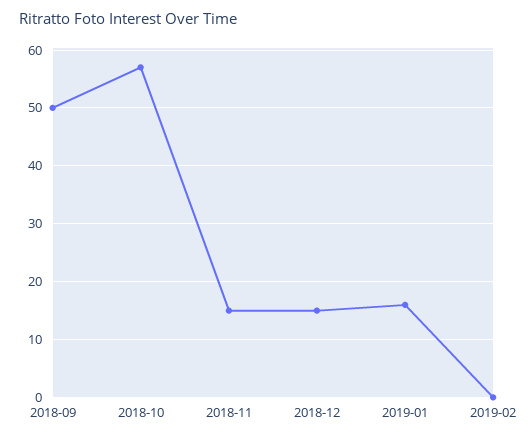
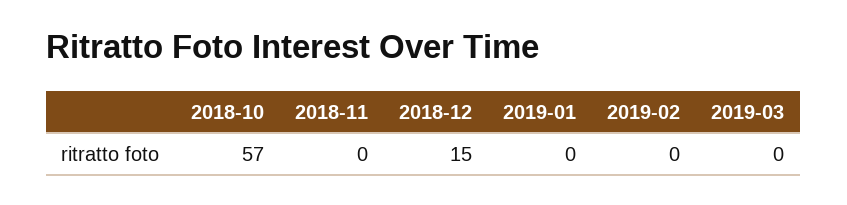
2018-09: 50 -> none
2018-11: 15 -> 0
2019-01: 15 -> 0
2019-03: none -> 0

